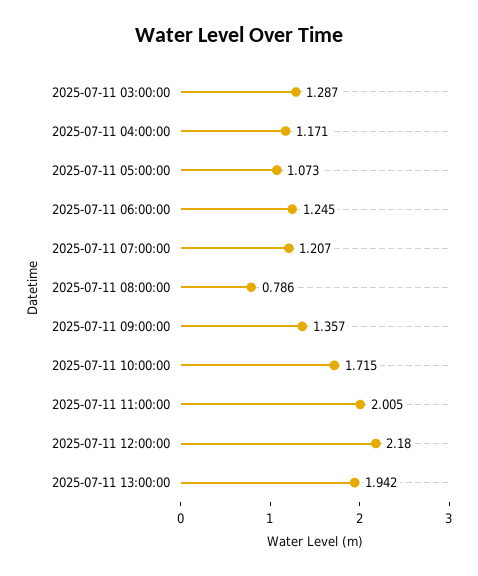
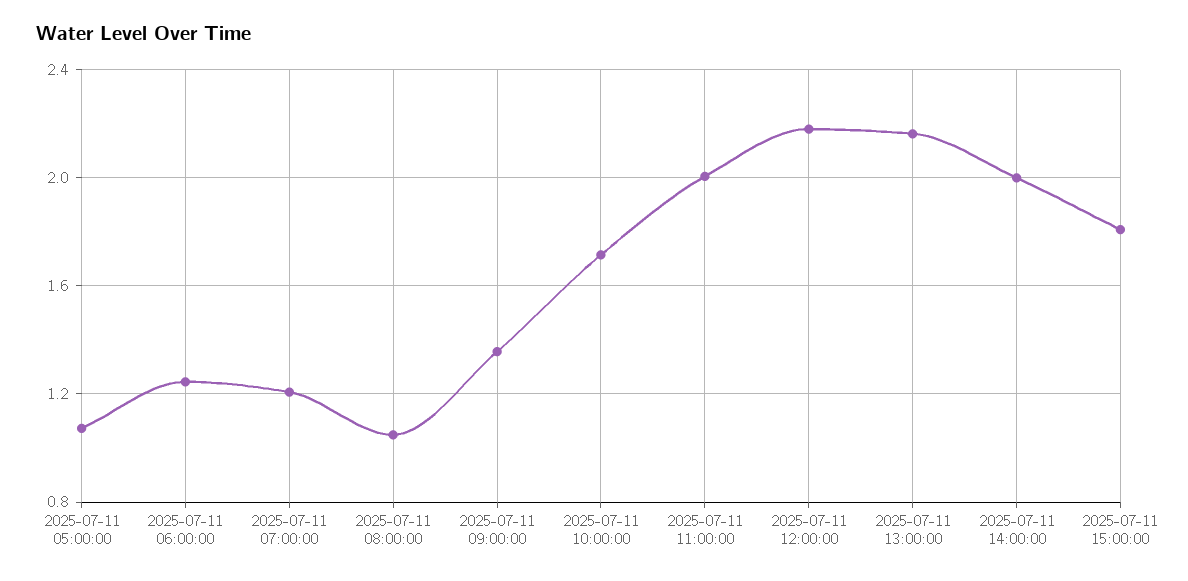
2025-07-11 03:00:00: 1.287 -> none
2025-07-11 04:00:00: 1.171 -> none
2025-07-11 08:00:00: 0.786 -> 1.05
2025-07-11 13:00:00: 1.942 -> 2.15
2025-07-11 14:00:00: none -> 2
2025-07-11 15:00:00: none -> 1.8

